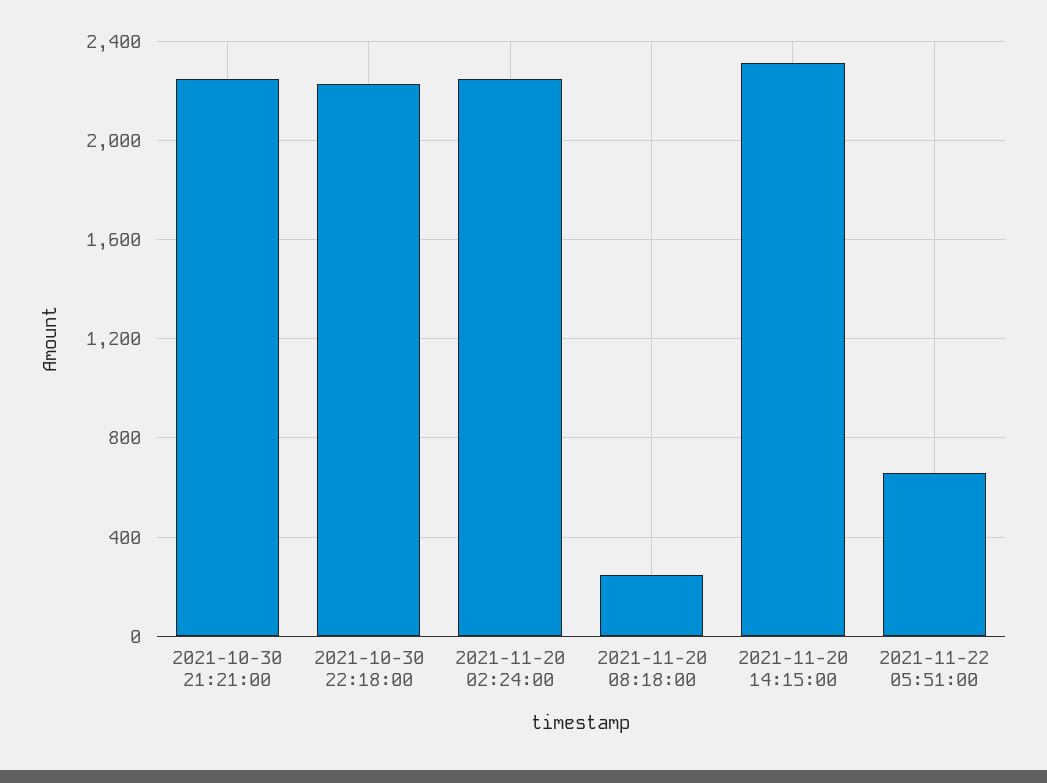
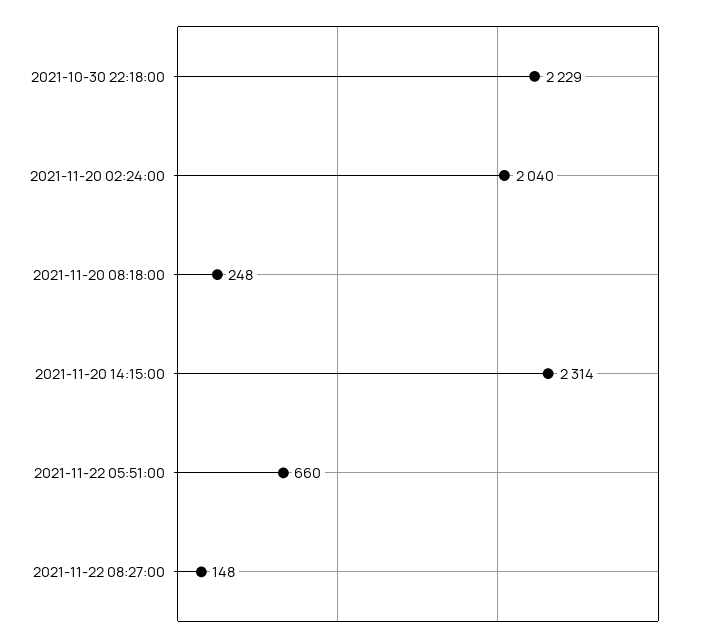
2021-10-30 21:21:00: 2250 -> none
2021-11-20 02:24:00: 2250 -> 2040
2021-11-22 08:27:00: none -> 148

